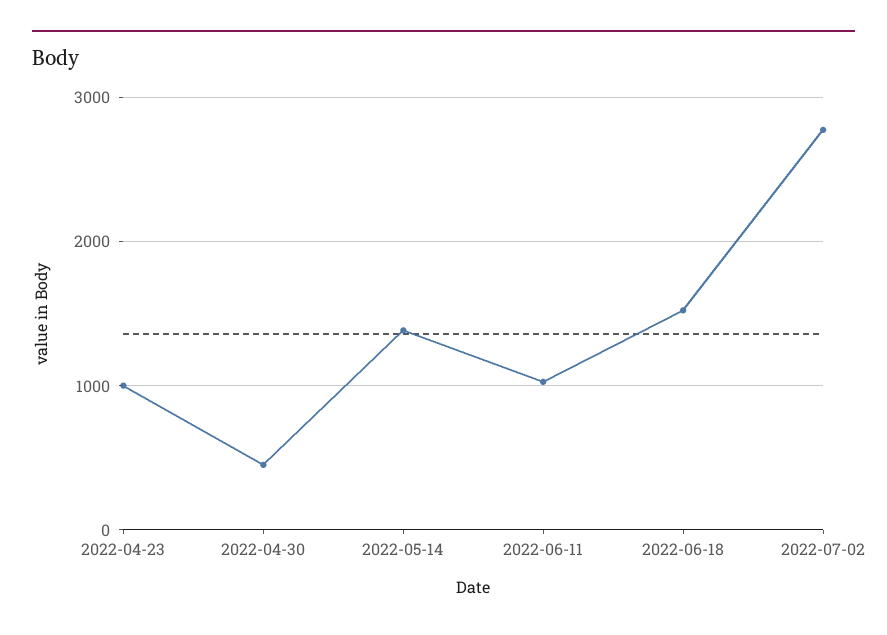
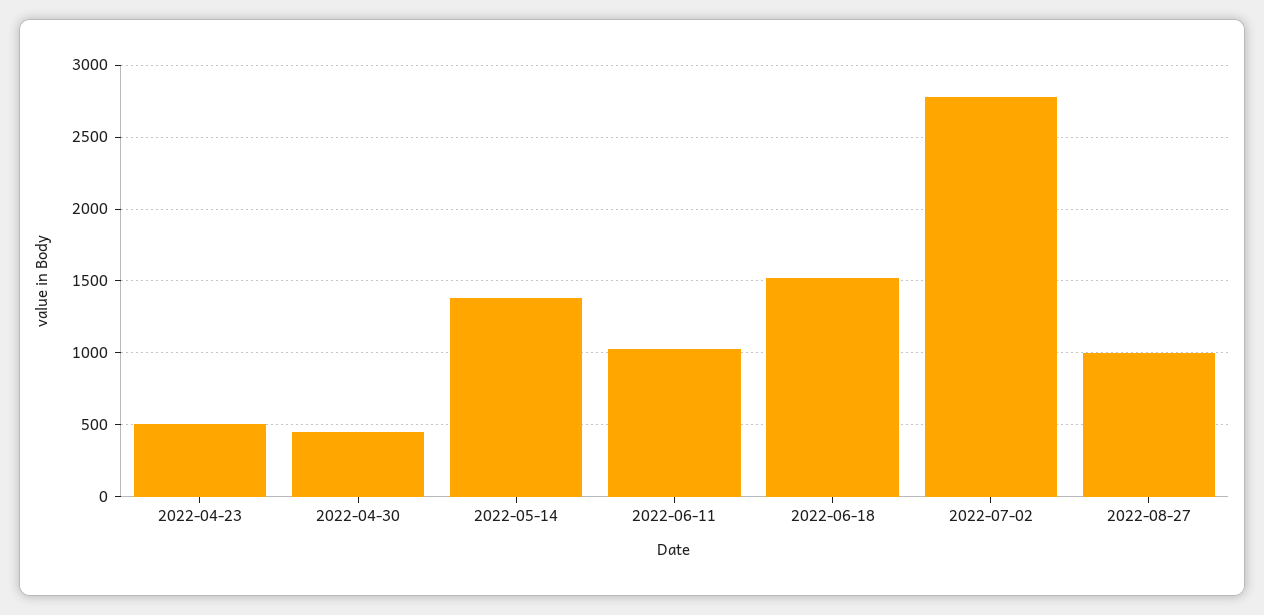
2022-04-23: 1000 -> 500
2022-08-27: none -> 1000

